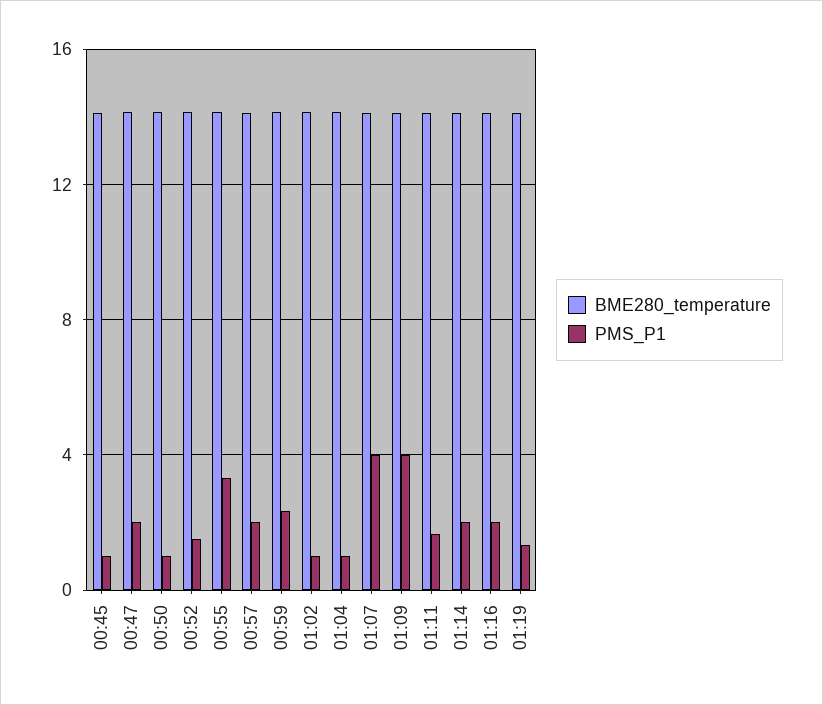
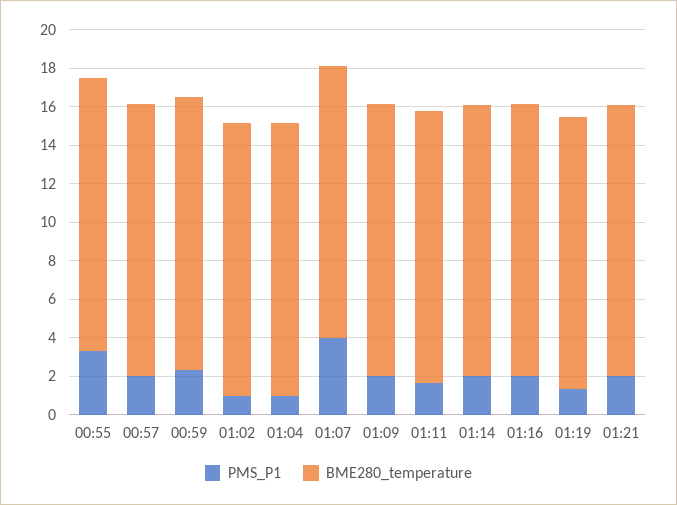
BME280_temperature, 00:45: 14 -> none
PMS_P1, 00:45: 1 -> none
BME280_temperature, 00:47: 14 -> none
PMS_P1, 00:47: 2 -> none
BME280_temperature, 00:50: 14 -> none
PMS_P1, 00:50: 1 -> none
BME280_temperature, 00:52: 14 -> none
PMS_P1, 00:52: 1.5 -> none
PMS_P1, 01:09: 4 -> 2
PMS_P1, 01:21: none -> 2
BME280_temperature, 01:21: none -> 14

